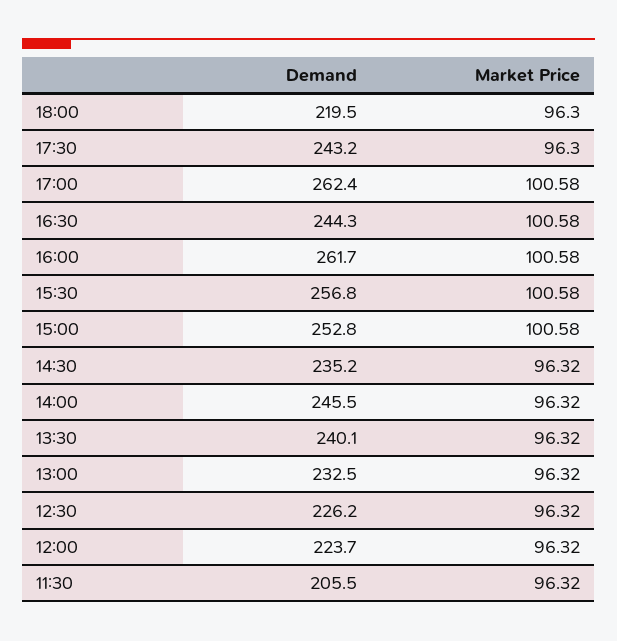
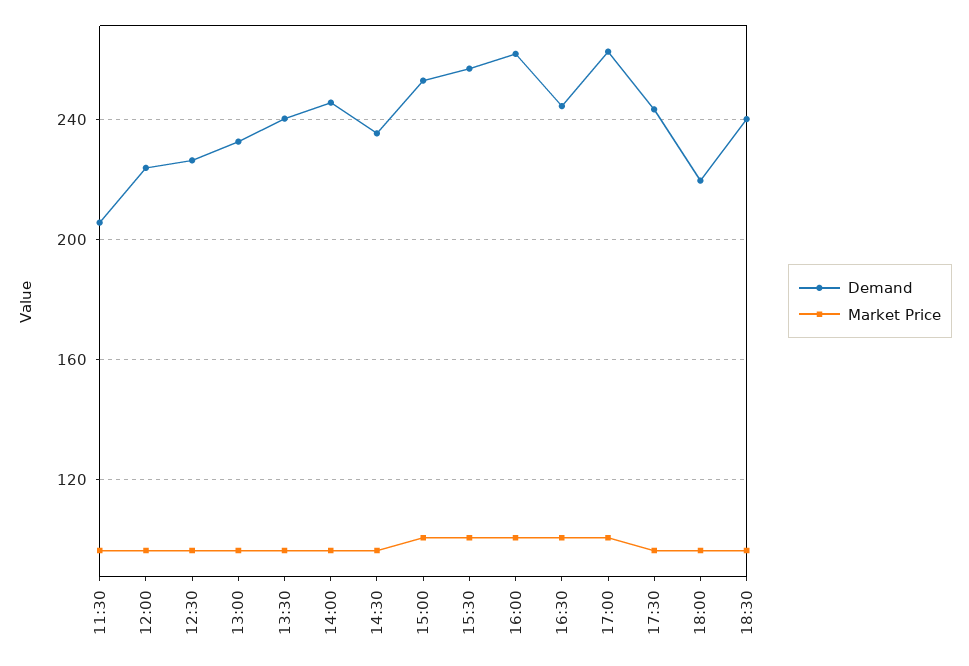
Demand, 18:30: none -> 240
Market Price, 18:30: none -> 95

